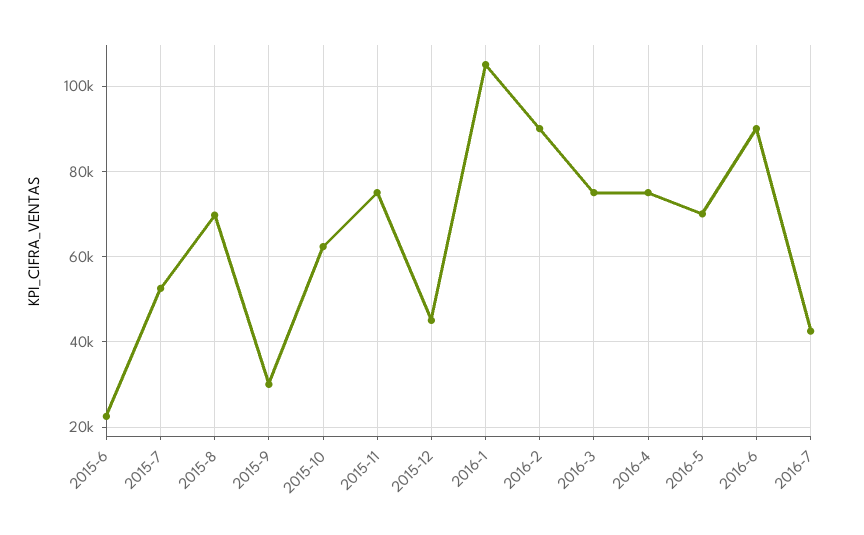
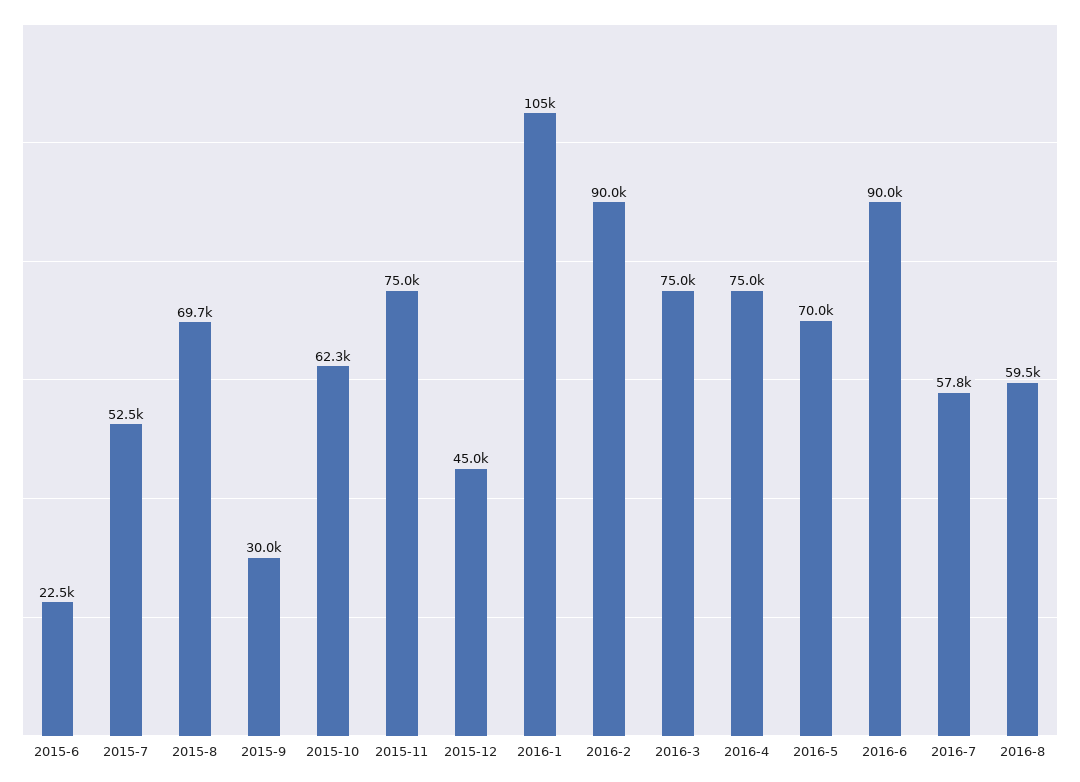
2016-7: 42000 -> 57800
2016-8: none -> 59500

